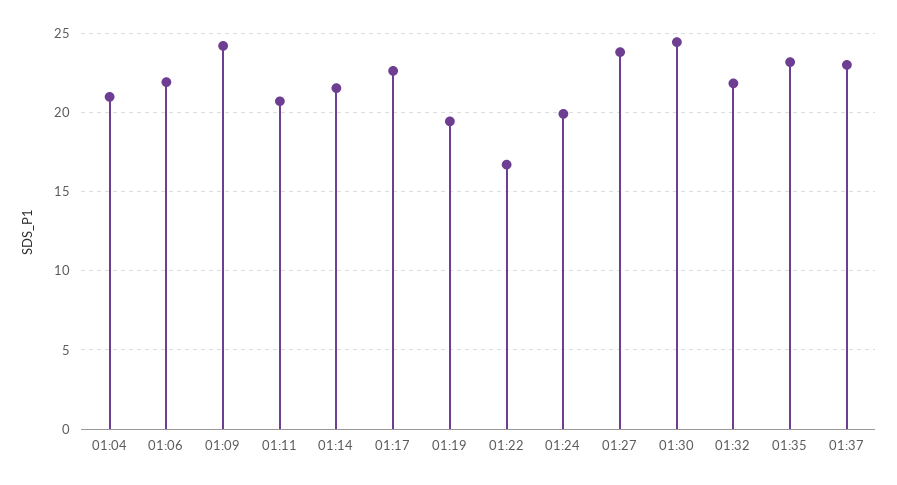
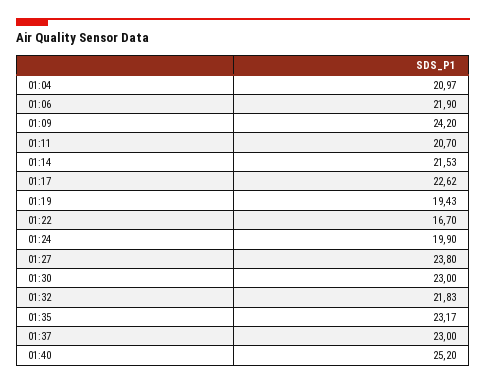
01:30: 24.5 -> 23
01:40: none -> 25.2

